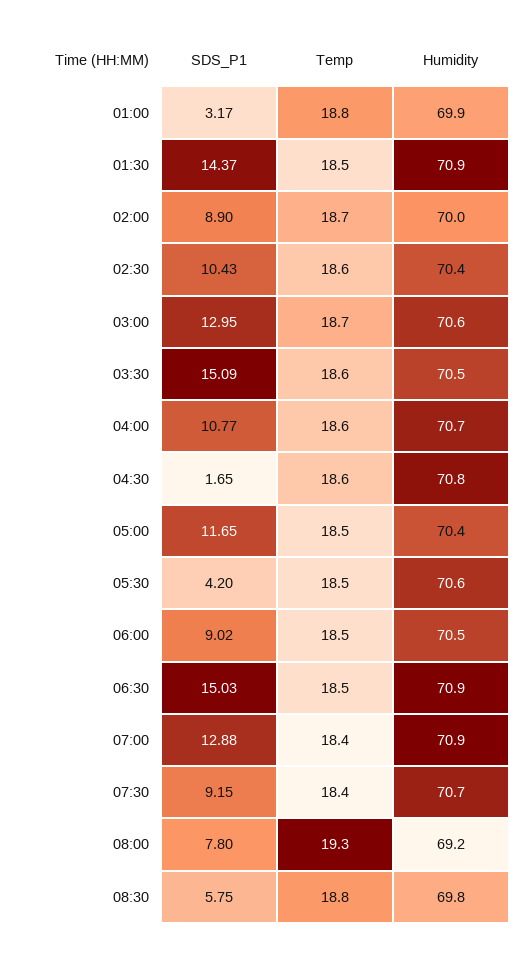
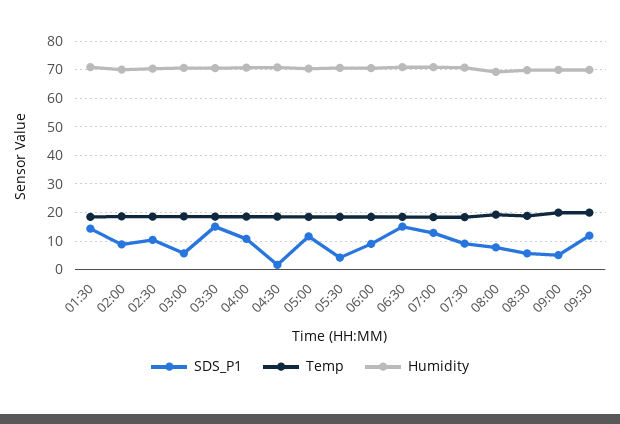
SDS_P1, 01:00: 3.17 -> none
Temp, 01:00: 18.8 -> none
Humidity, 01:00: 69.9 -> none
SDS_P1, 03:00: 12.95 -> 5
SDS_P1, 09:00: none -> 5
Temp, 09:00: none -> 20
Humidity, 09:00: none -> 70
SDS_P1, 09:30: none -> 12.5
Temp, 09:30: none -> 20
Humidity, 09:30: none -> 70

